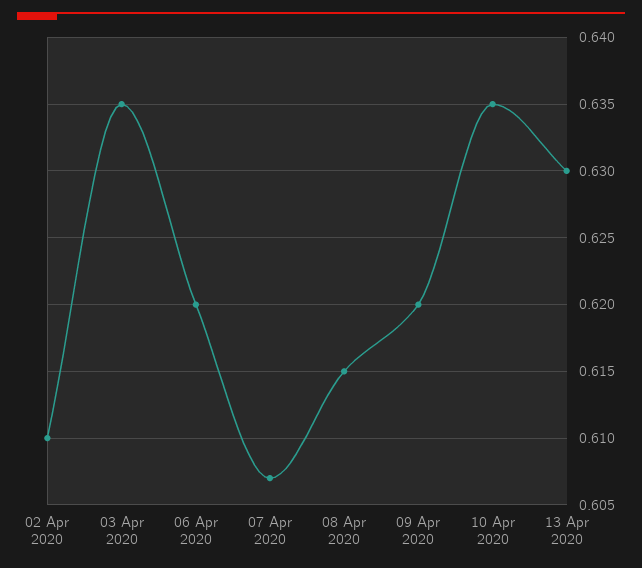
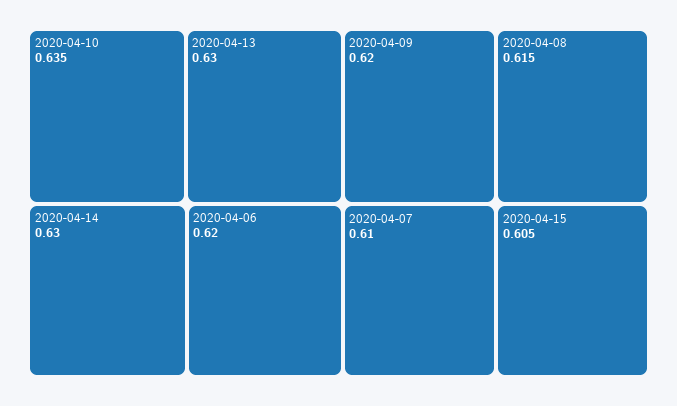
02 Apr 2020: 0.61 -> none
03 Apr 2020: 0.635 -> none
07 Apr 2020: 0.607 -> 0.61
2020-04-14: none -> 0.63
2020-04-15: none -> 0.605

